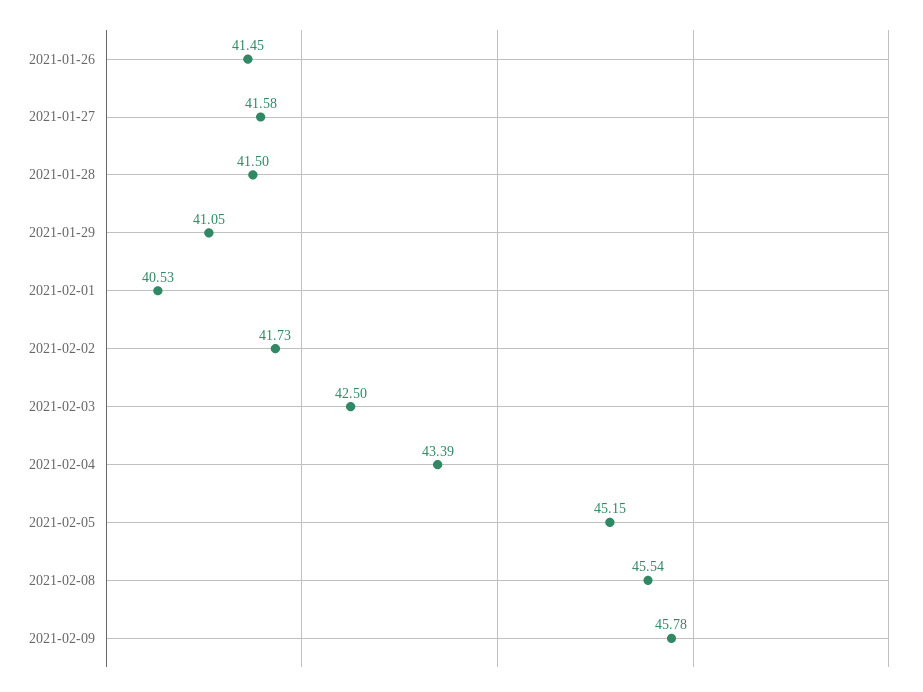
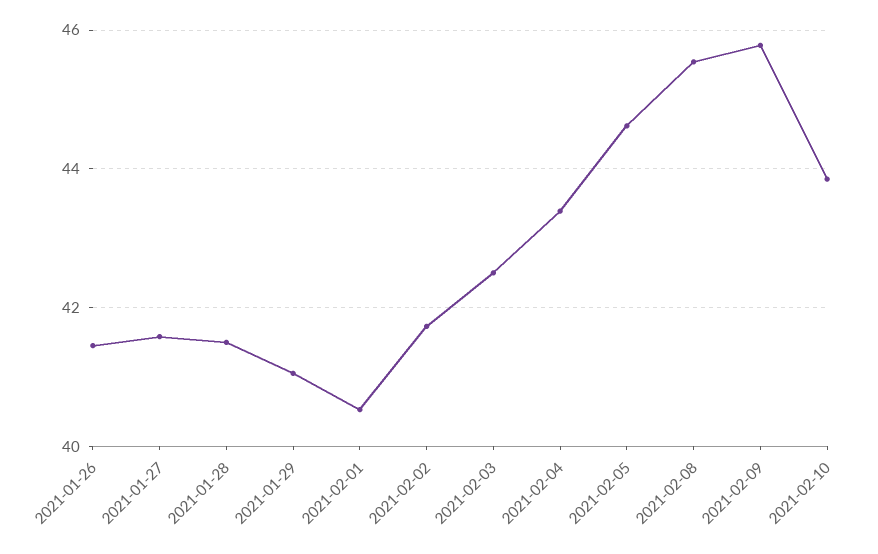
2021-02-05: 45.15 -> 44.6
2021-02-10: none -> 43.8

